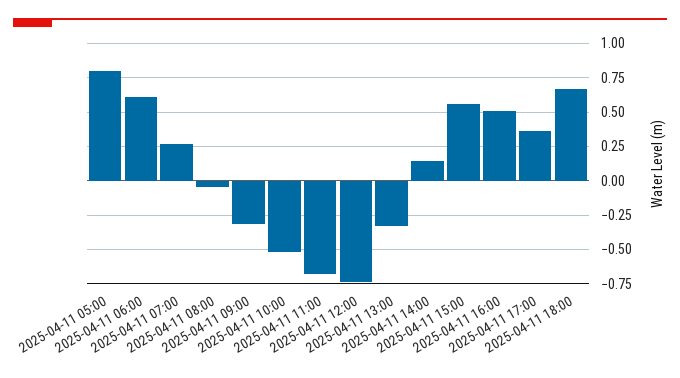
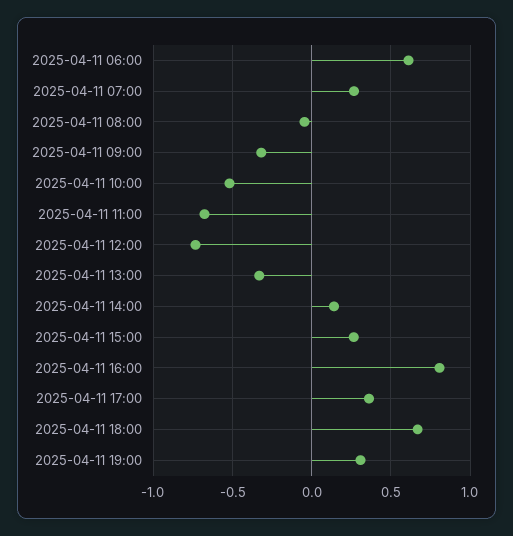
2025-04-11 05:00: 0.8 -> none
2025-04-11 15:00: 0.55 -> 0.25
2025-04-11 16:00: 0.5 -> 0.8
2025-04-11 19:00: none -> 0.3

